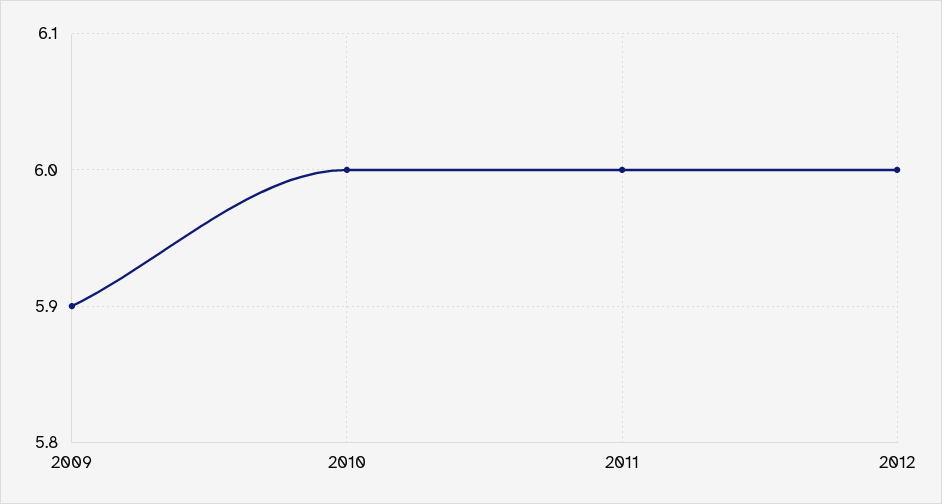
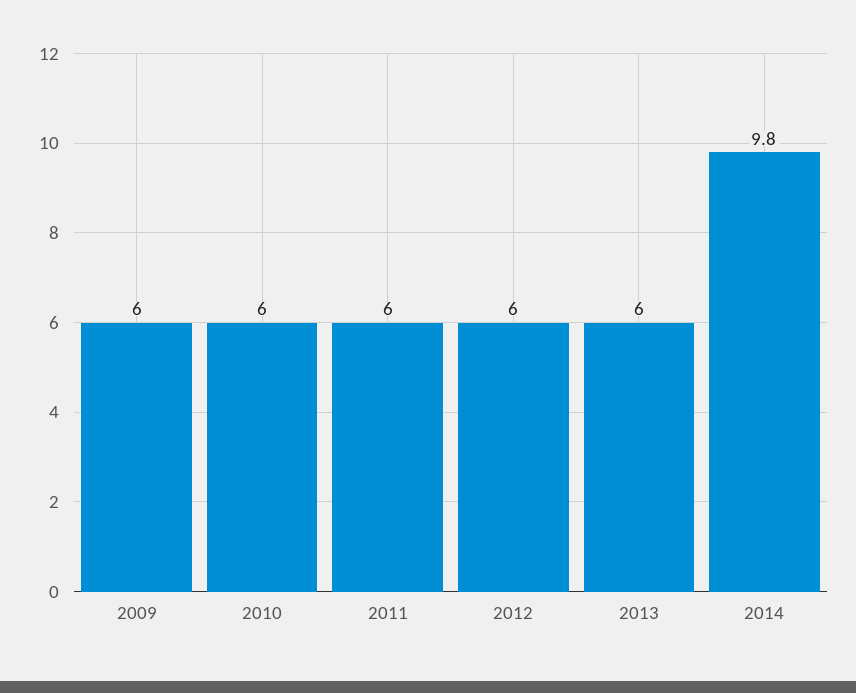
2009: 5.9 -> 6
2013: none -> 6
2014: none -> 9.8

